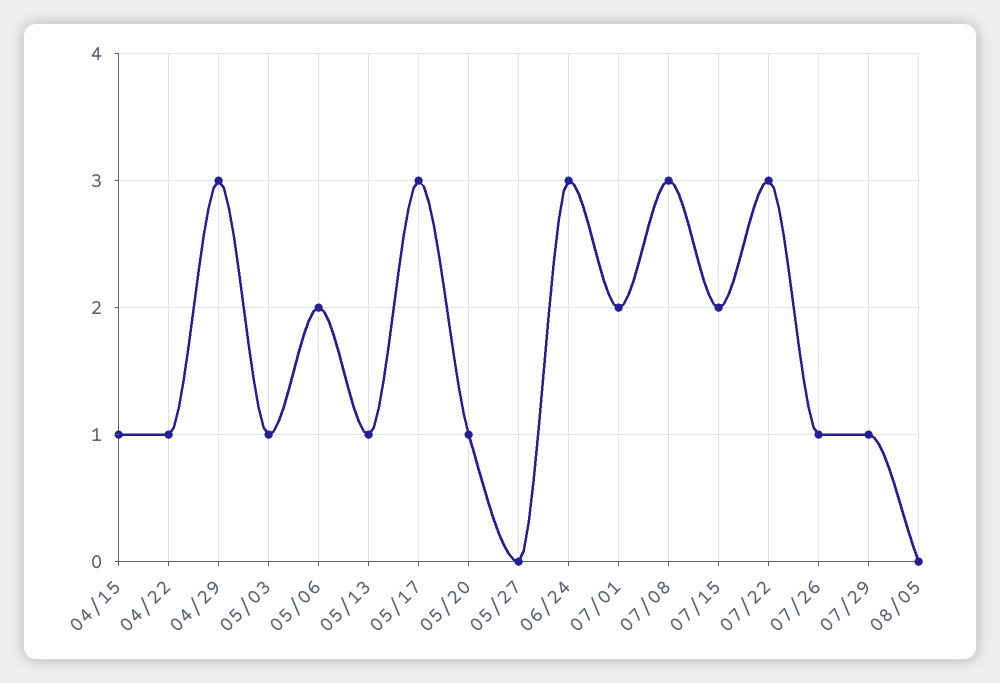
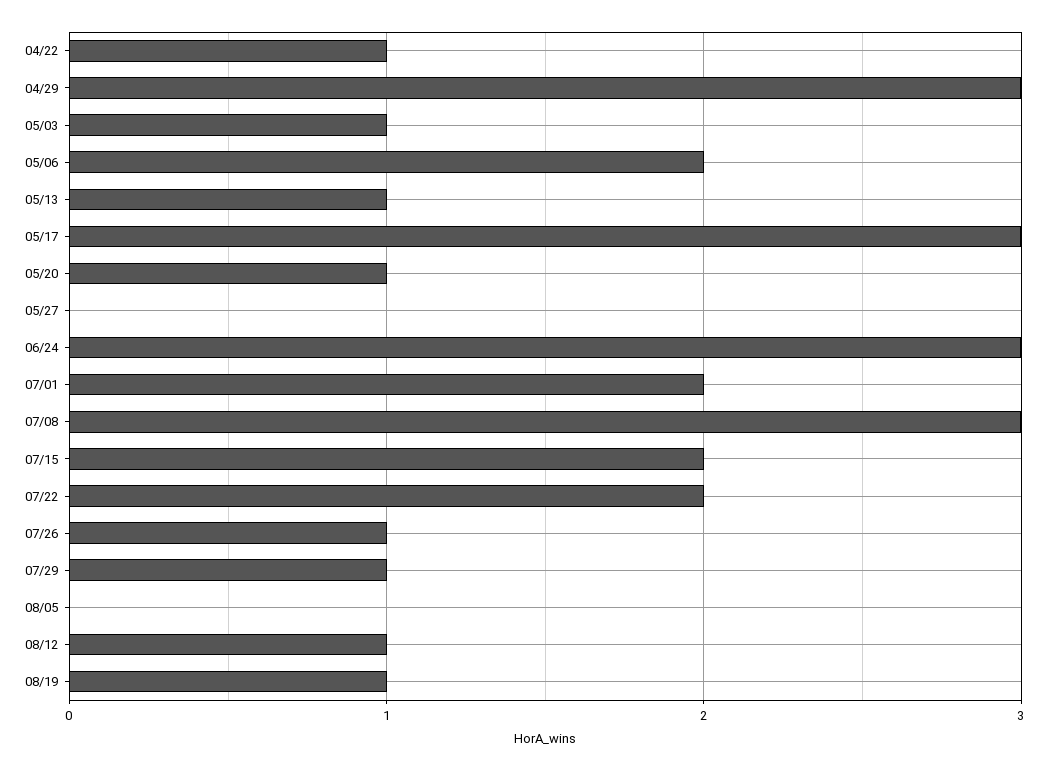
04/15: 1 -> none
07/22: 3 -> 2
08/12: none -> 1
08/19: none -> 1

